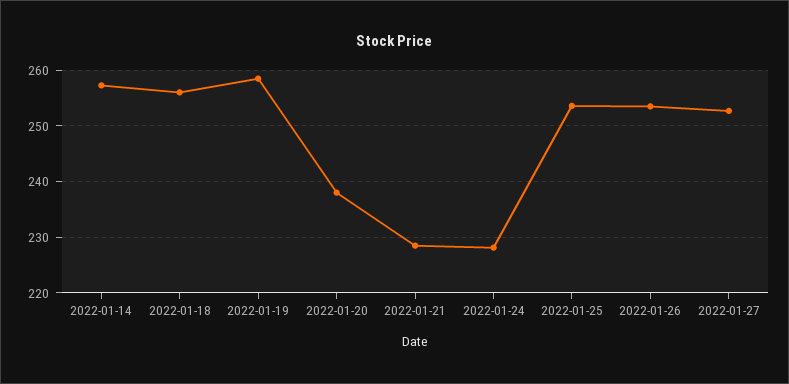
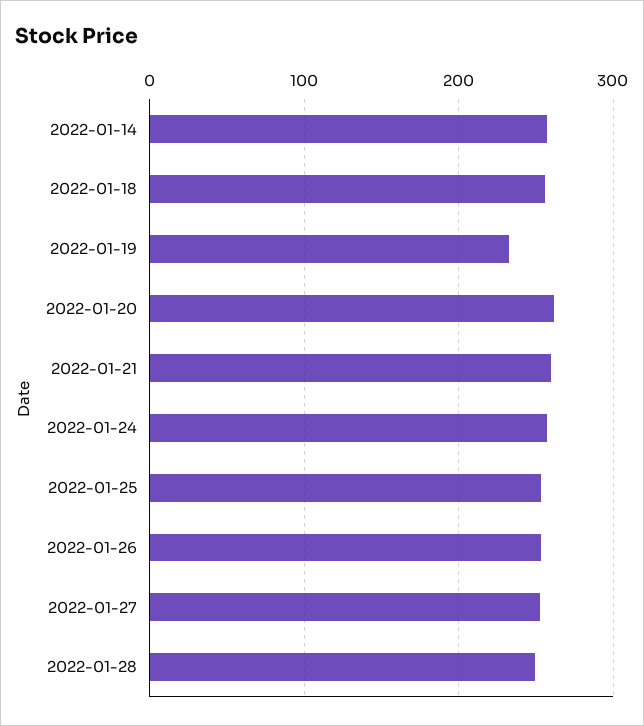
2022-01-19: 258 -> 230
2022-01-20: 238 -> 260
2022-01-21: 228 -> 260
2022-01-24: 228 -> 260
2022-01-28: none -> 250

